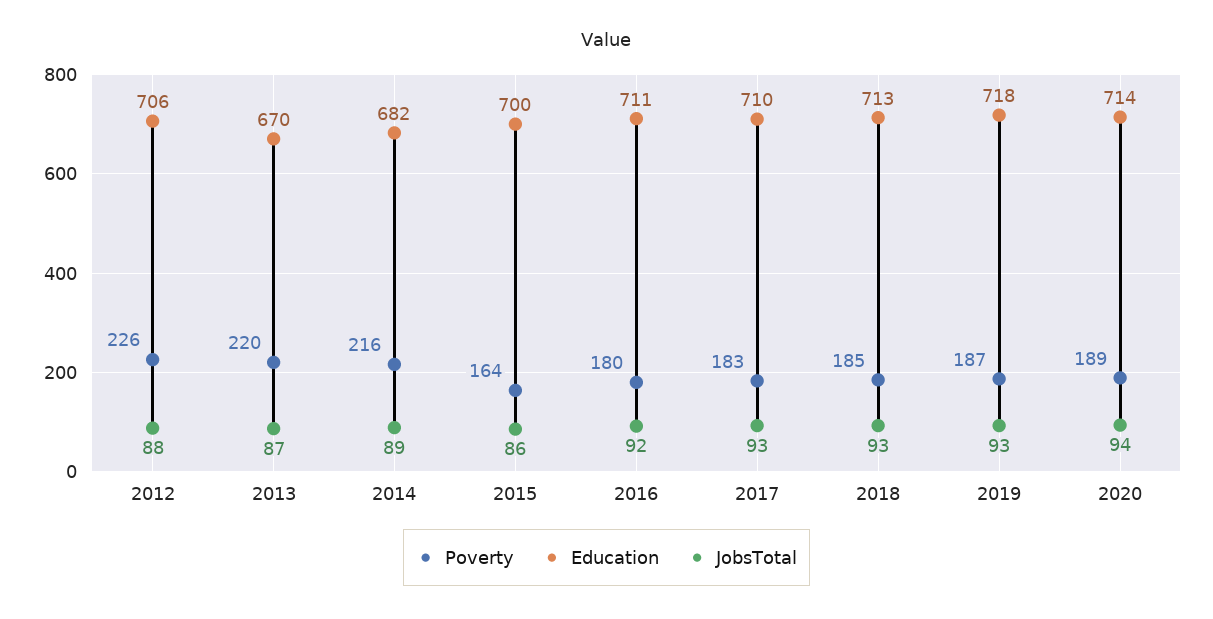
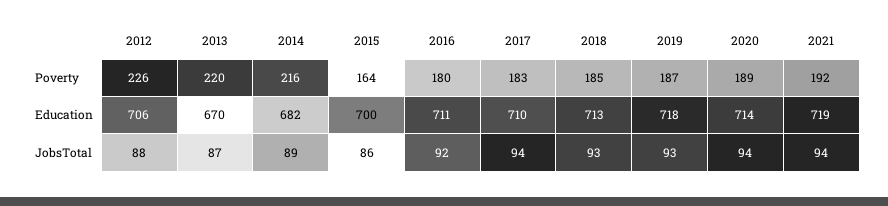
JobsTotal, 2017: 93 -> 94
Poverty, 2021: none -> 192
Education, 2021: none -> 719
JobsTotal, 2021: none -> 94

